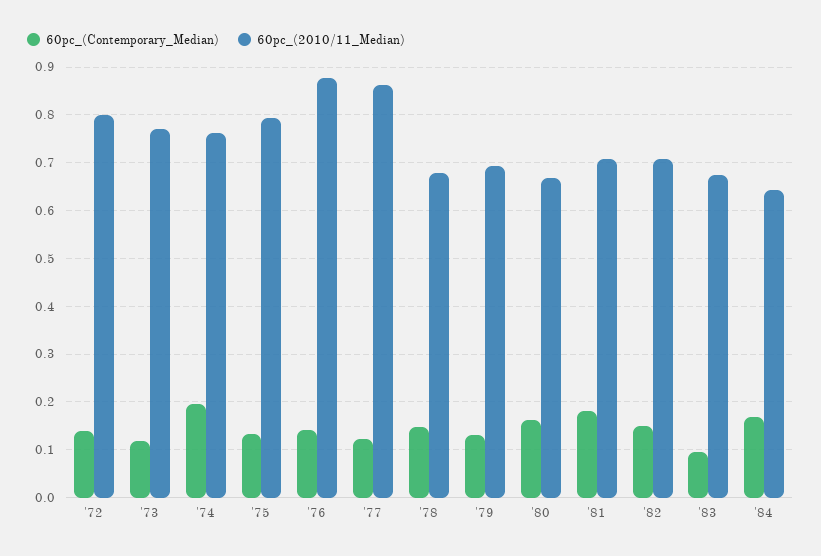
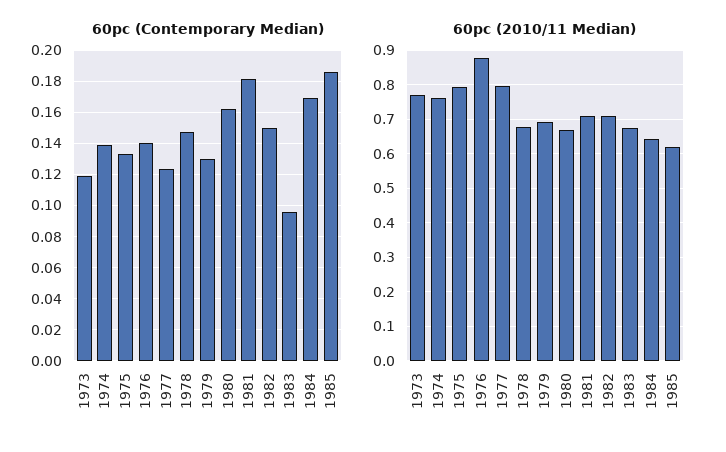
60pc_(Contemporary_Median), '72: 0.14 -> none
60pc_(2010/11_Median), '72: 0.8 -> none
60pc_(Contemporary_Median), '74: 0.2 -> 0.14
60pc_(2010/11_Median), '77: 0.86 -> 0.8
60pc_(Contemporary_Median), 1985: none -> 0.185
60pc_(2010/11_Median), 1985: none -> 0.62

